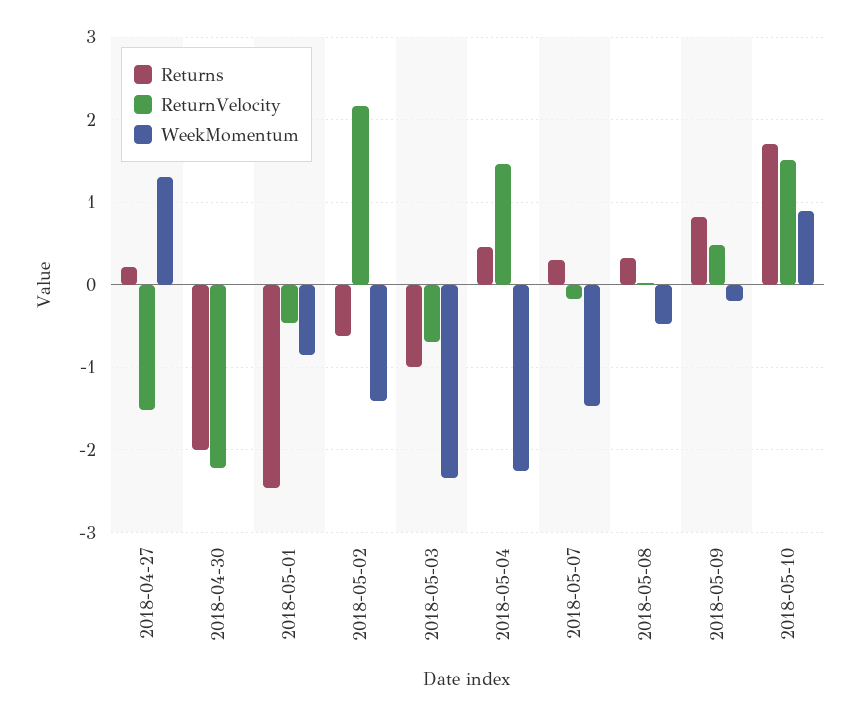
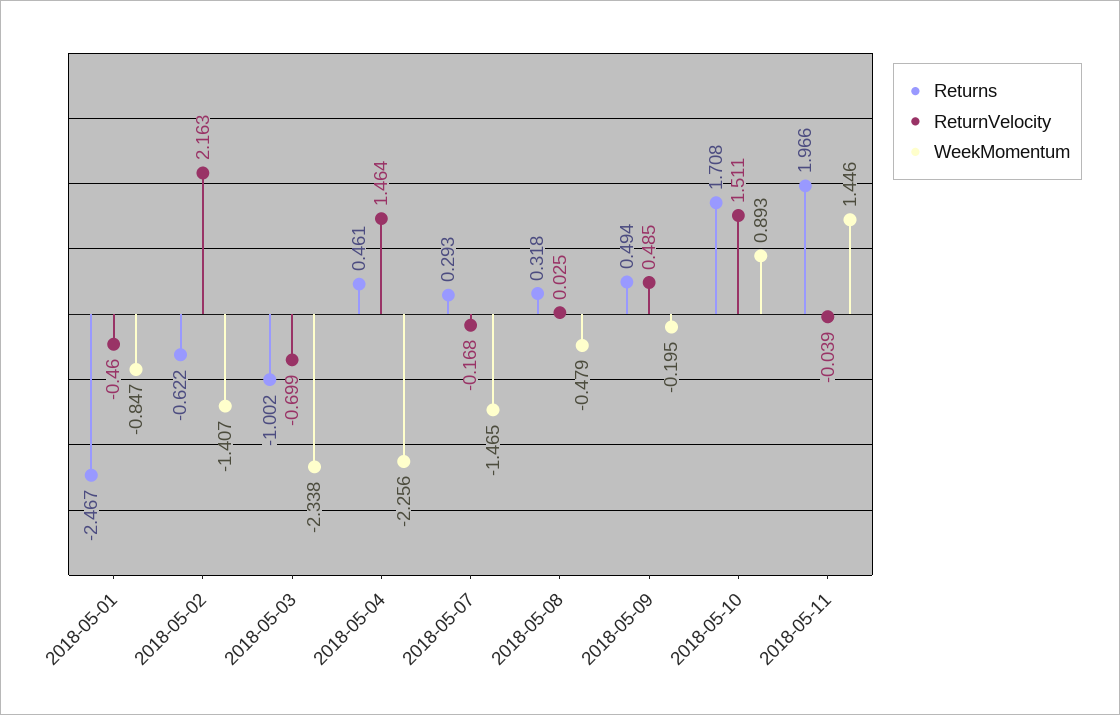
Returns, 2018-04-27: 0.2 -> none
ReturnVelocity, 2018-04-27: -1.5 -> none
WeekMomentum, 2018-04-27: 1.3 -> none
Returns, 2018-04-30: -2 -> none
ReturnVelocity, 2018-04-30: -2.2 -> none
WeekMomentum, 2018-04-30: 0 -> none
Returns, 2018-05-09: 0.8 -> 0.494
Returns, 2018-05-11: none -> 1.966
ReturnVelocity, 2018-05-11: none -> -0.039
WeekMomentum, 2018-05-11: none -> 1.446

